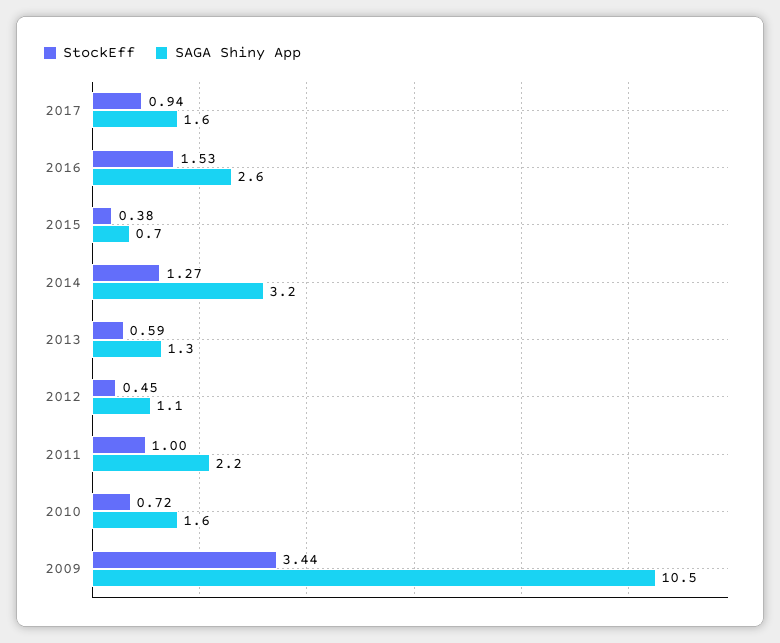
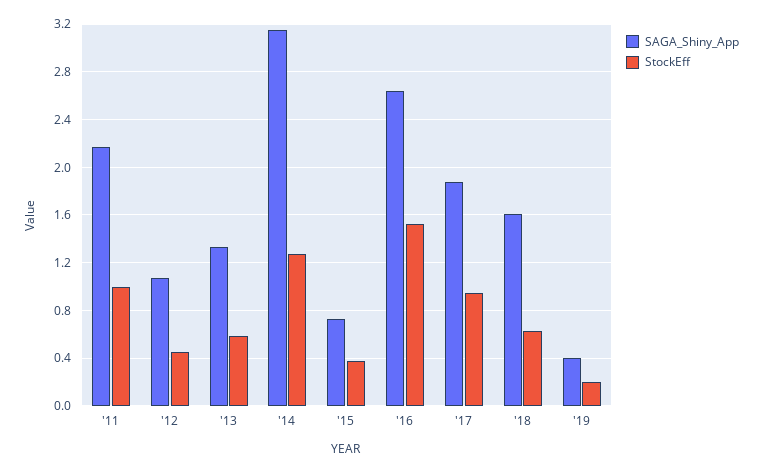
SAGA Shiny App, 2017: 1.6 -> 1.9
StockEff, 2010: 0.72 -> none
SAGA Shiny App, 2010: 1.6 -> none
StockEff, 2009: 3.44 -> none
SAGA Shiny App, 2009: 10.5 -> none
SAGA Shiny App, '18: none -> 1.6
StockEff, '18: none -> 0.6
SAGA Shiny App, '19: none -> 0.4
StockEff, '19: none -> 0.2

